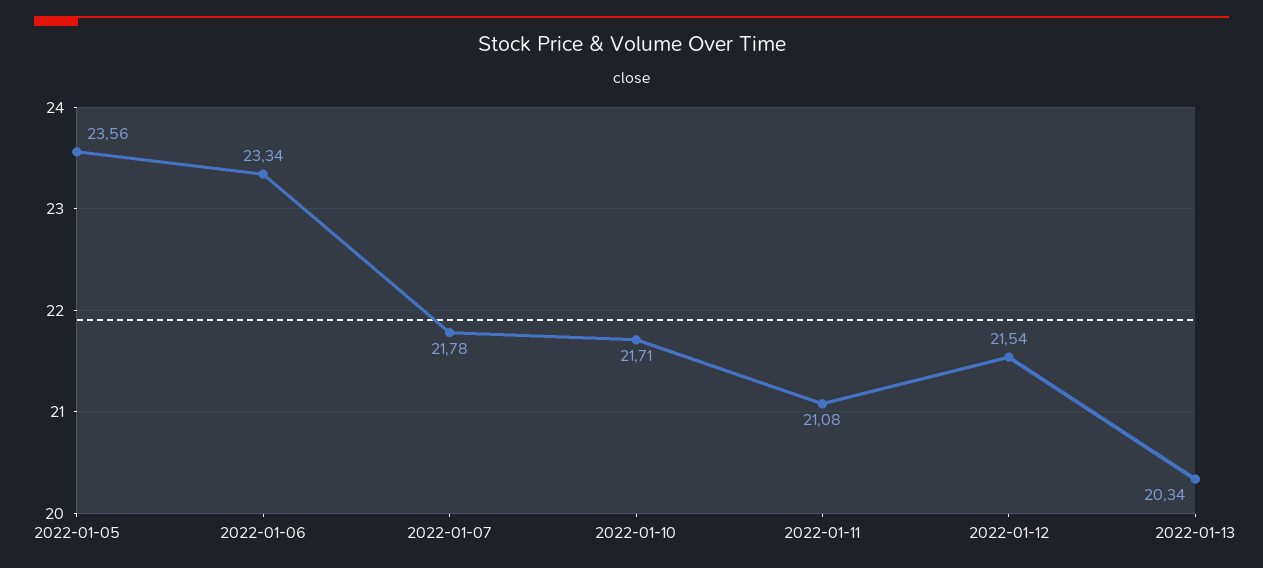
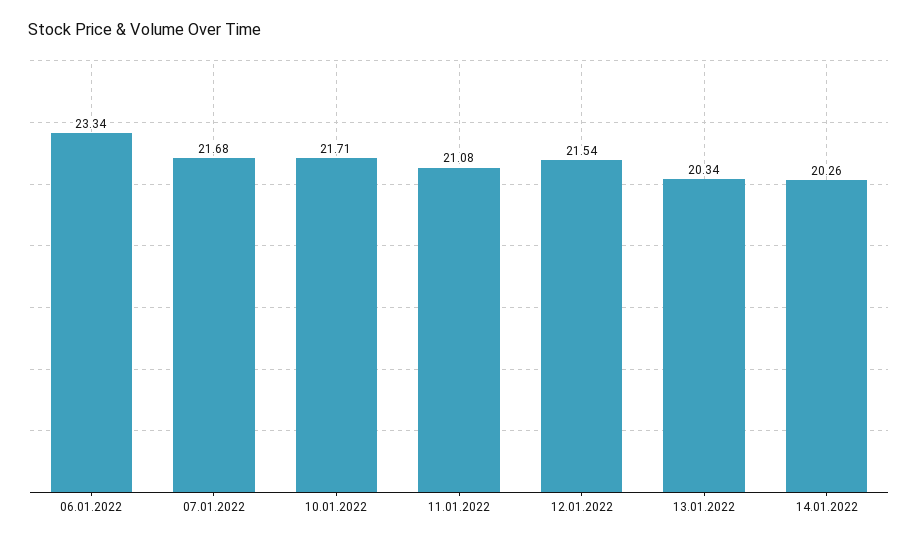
2022-01-05: 23.56 -> none
2022-01-07: 21.78 -> 21.68
14.01.2022: none -> 20.26

